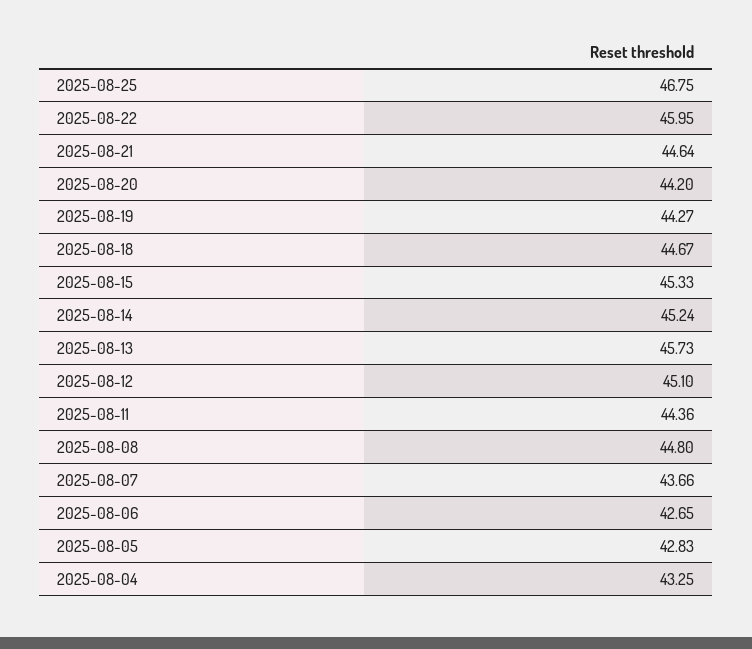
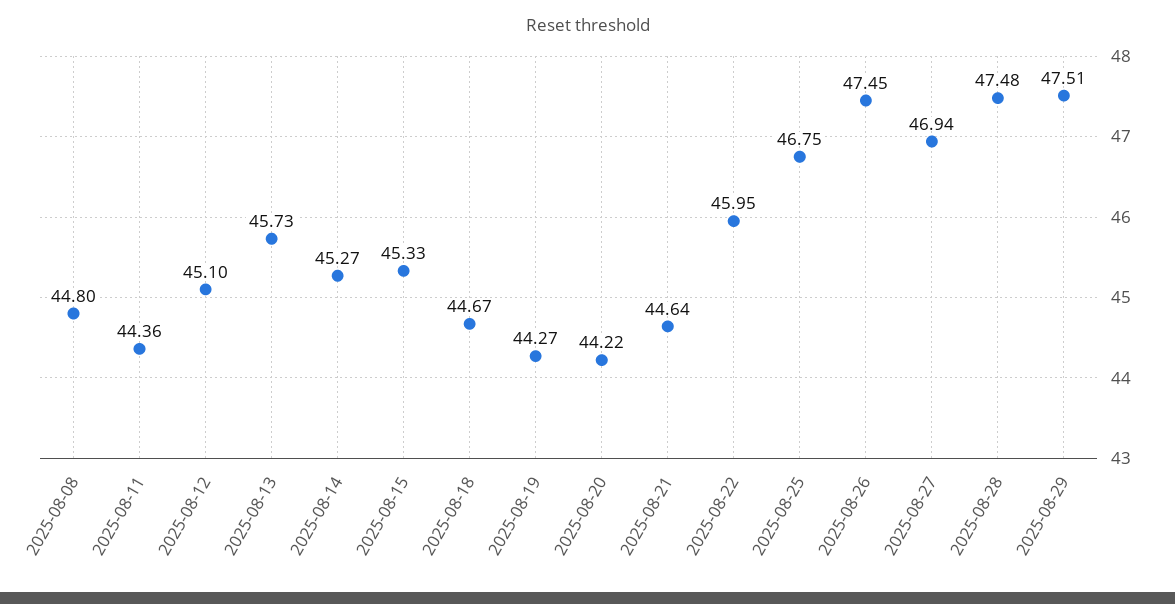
2025-08-20: 44.2 -> 44.22
2025-08-14: 45.24 -> 45.27
2025-08-07: 43.66 -> none
2025-08-06: 42.65 -> none
2025-08-05: 42.83 -> none
2025-08-04: 43.25 -> none
2025-08-26: none -> 47.45
2025-08-27: none -> 46.94
2025-08-28: none -> 47.48
2025-08-29: none -> 47.51

